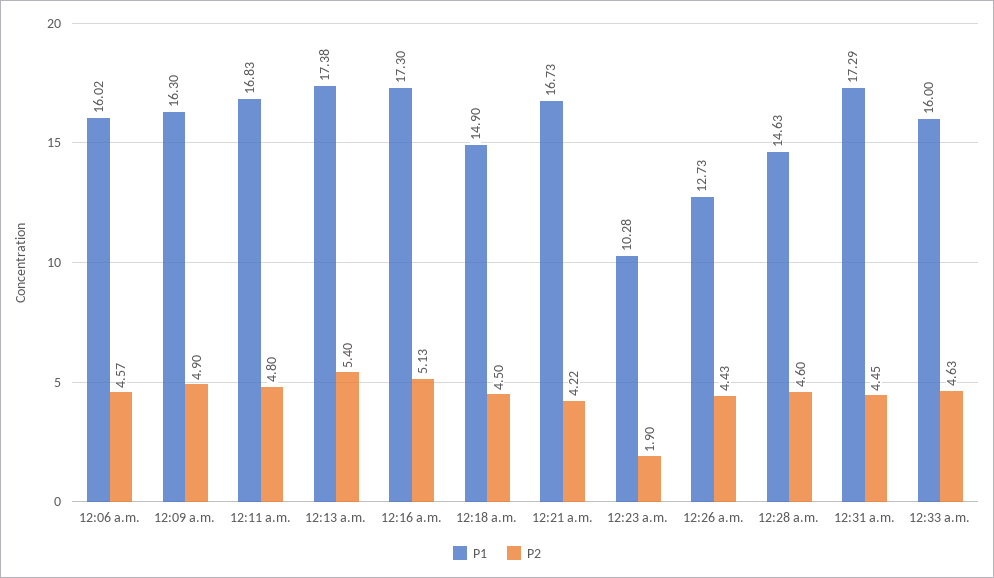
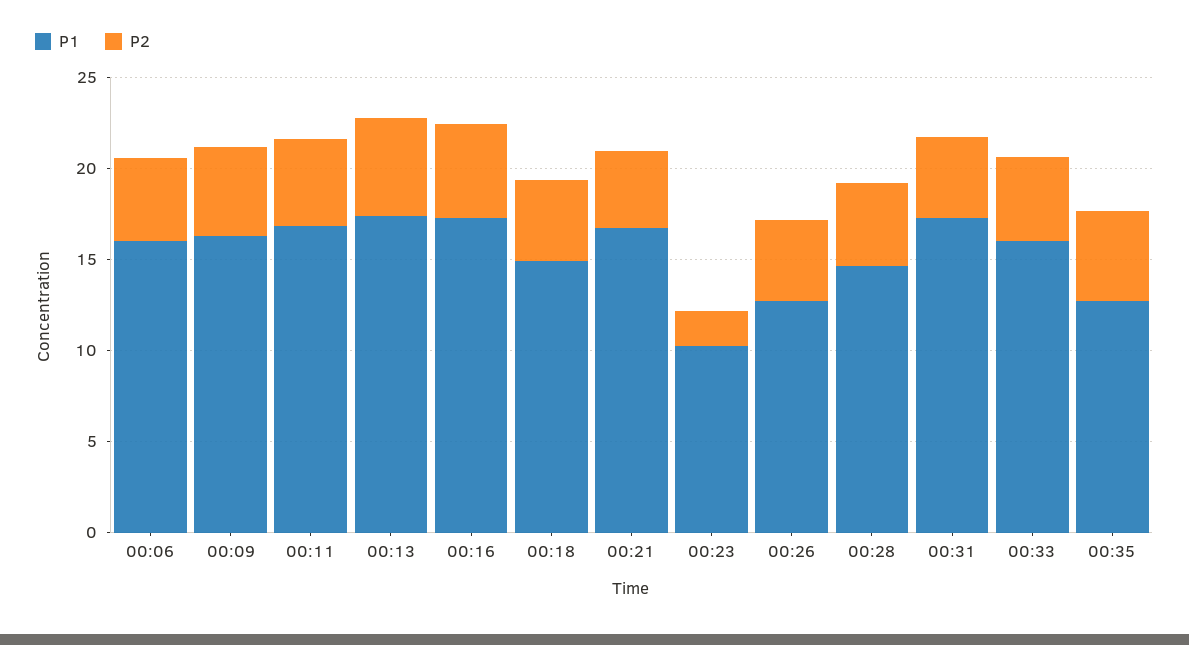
P1, 00:35: none -> 13
P2, 00:35: none -> 5

